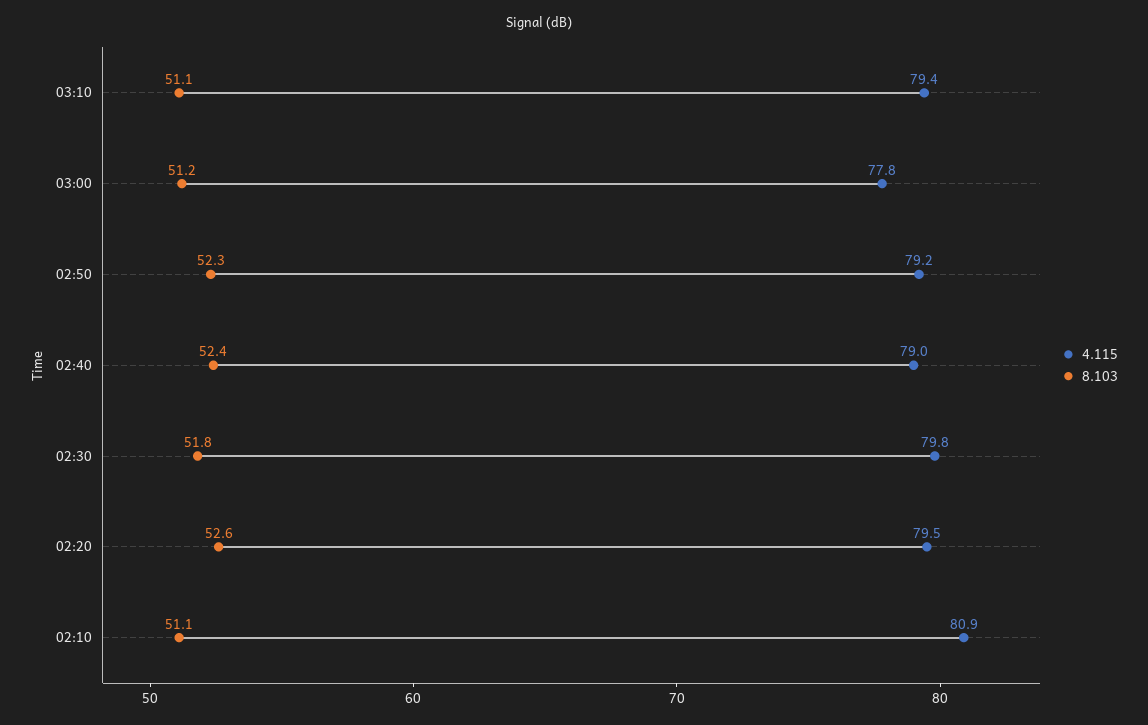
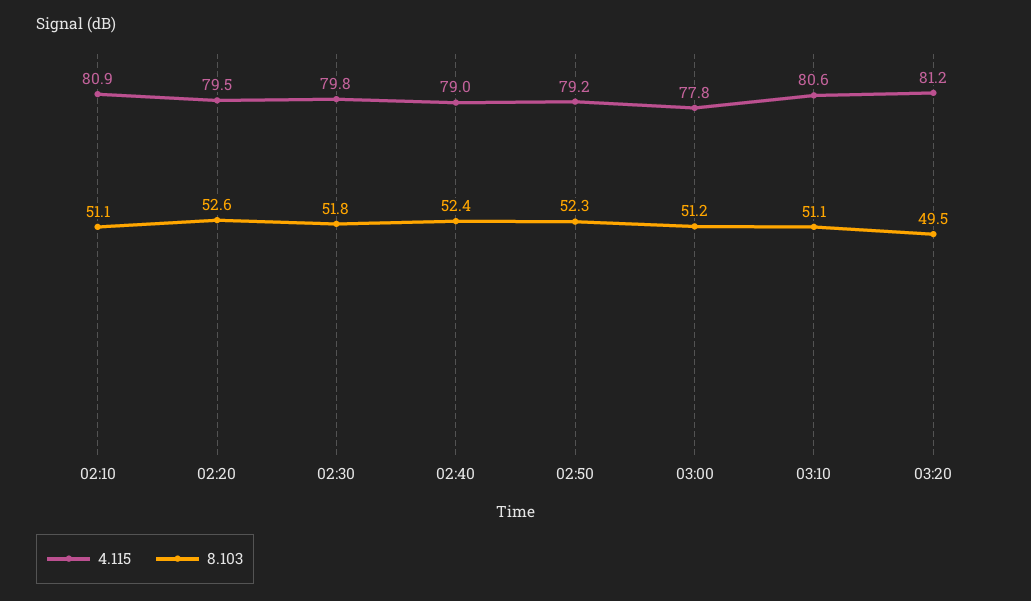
4.115, 03:10: 79.4 -> 80.6
4.115, 03:20: none -> 81.2
8.103, 03:20: none -> 49.5

